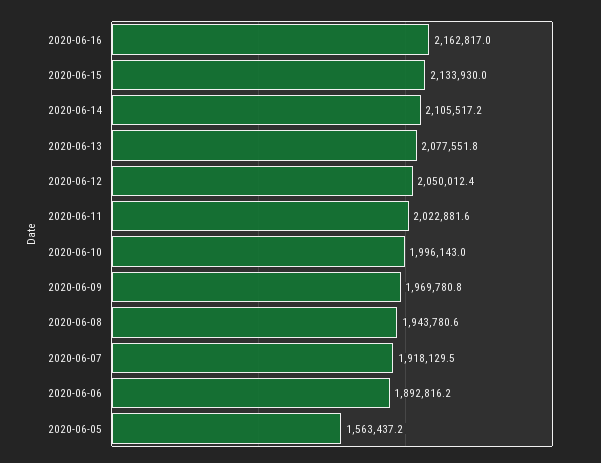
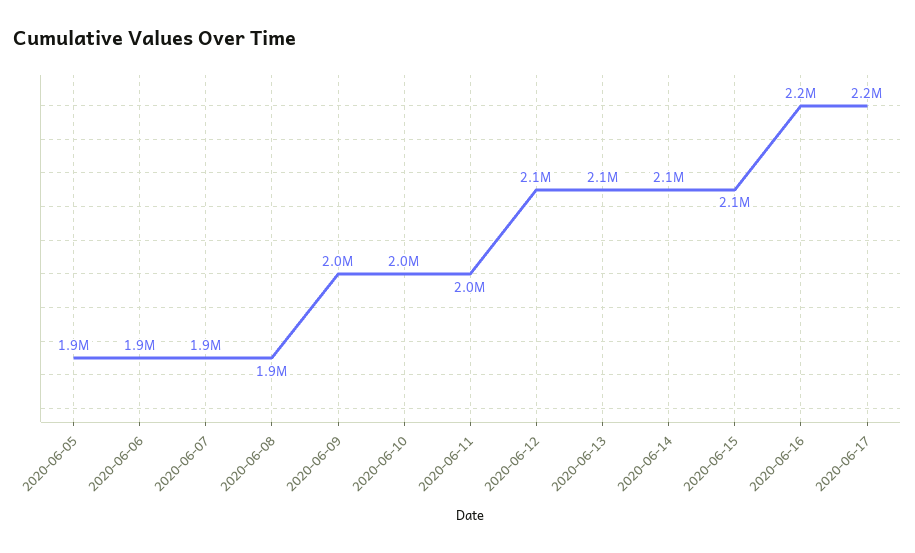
2020-06-05: 1563437.2 -> 1900000
2020-06-17: none -> 2200000

